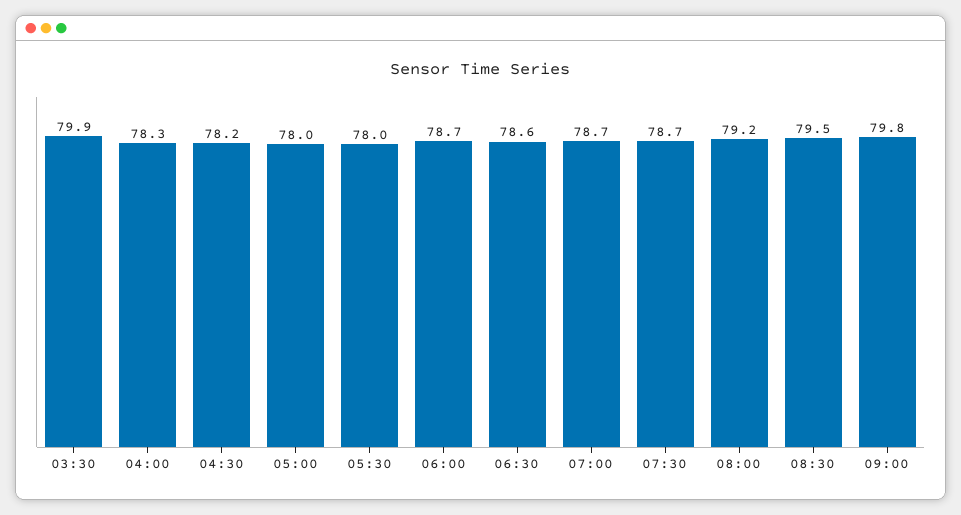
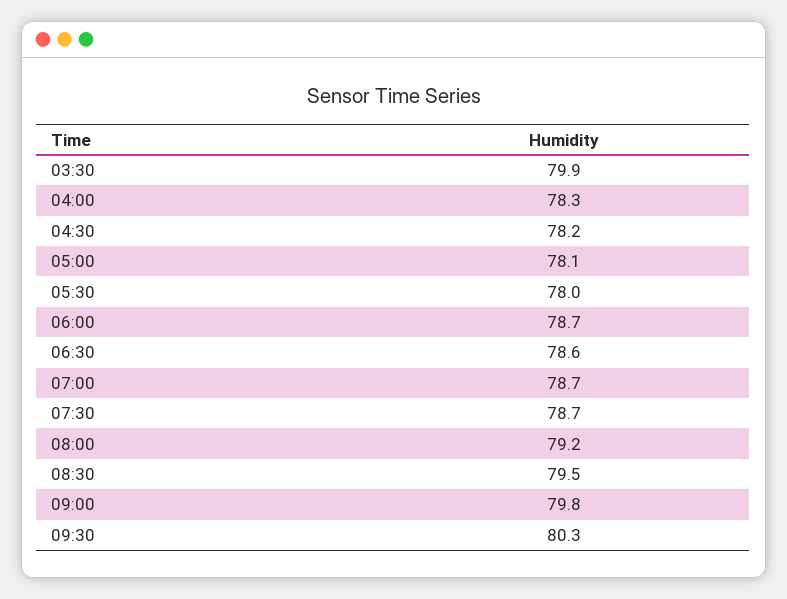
05:00: 78 -> 78.1
09:30: none -> 80.3

